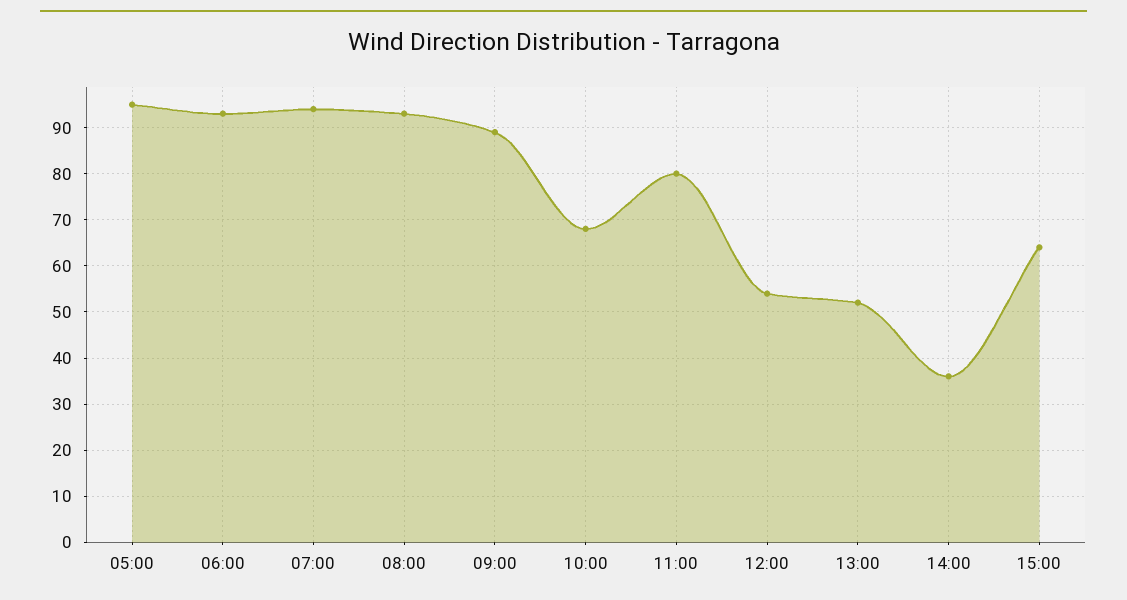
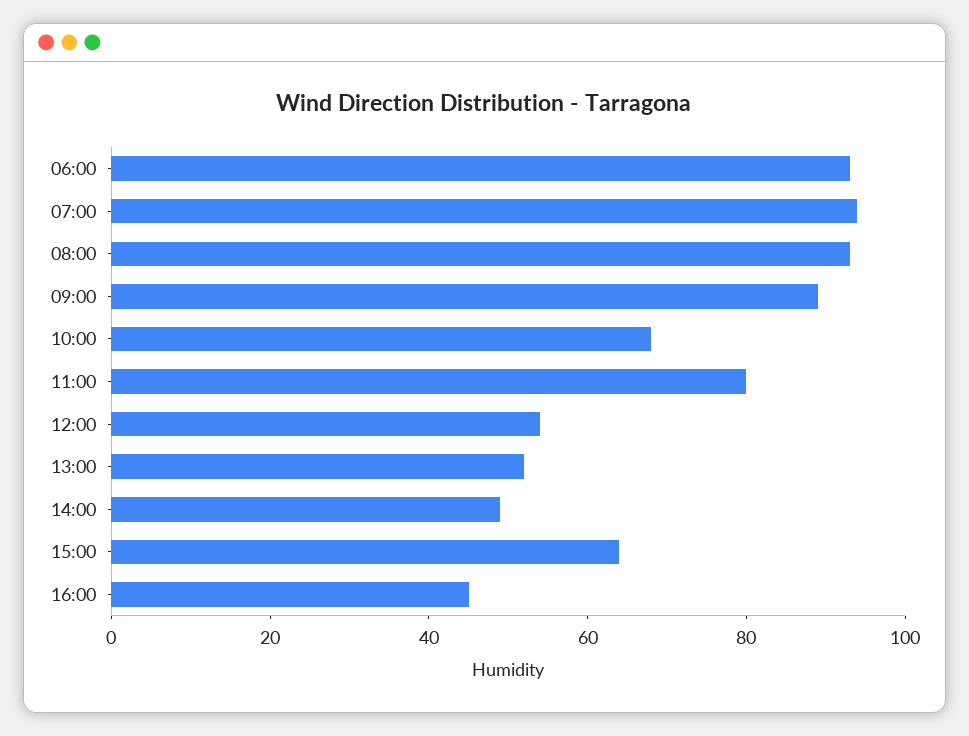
05:00: 95 -> none
14:00: 35 -> 50
16:00: none -> 45

